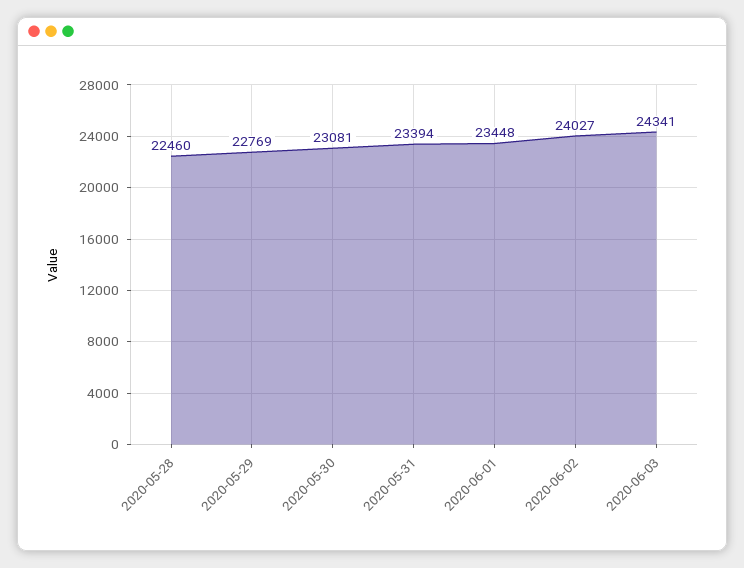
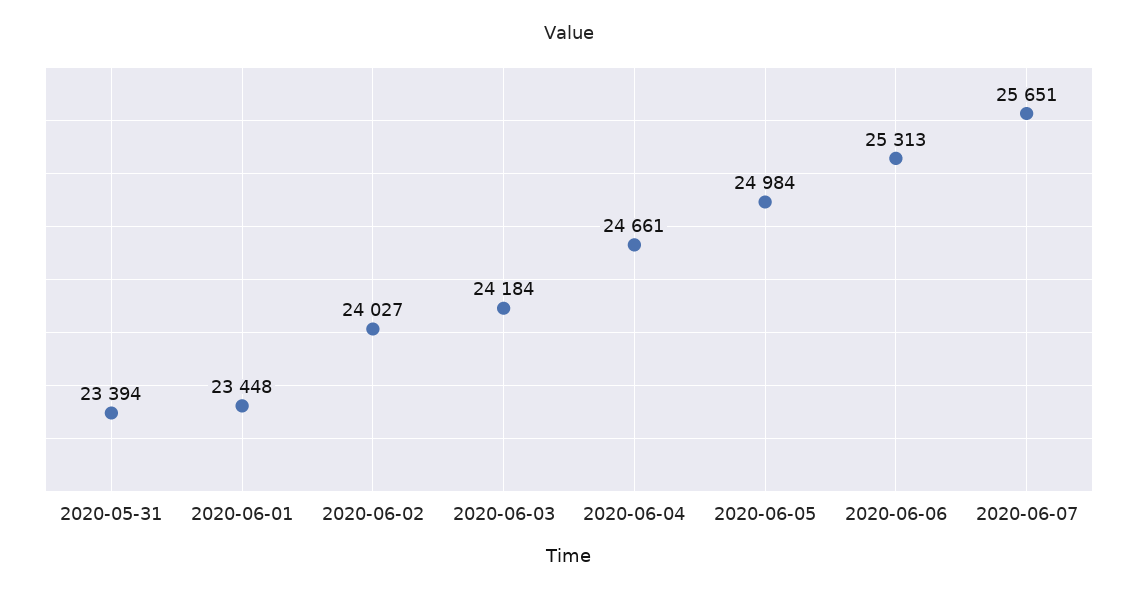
2020-05-28: 22460 -> none
2020-05-29: 22769 -> none
2020-05-30: 23081 -> none
2020-06-03: 24341 -> 24184
2020-06-04: none -> 24661
2020-06-05: none -> 24984
2020-06-06: none -> 25313
2020-06-07: none -> 25651

